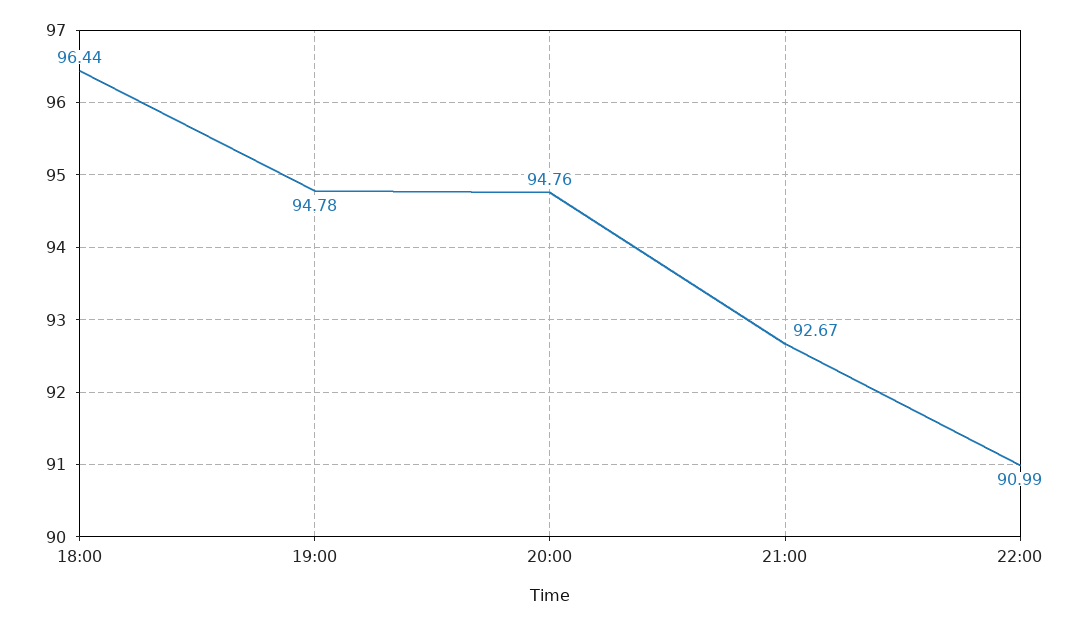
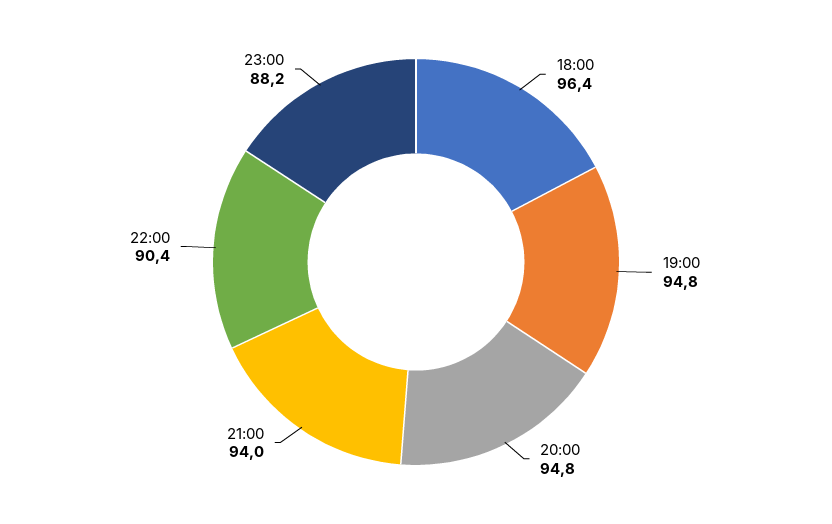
21:00: 92.67 -> 94
22:00: 90.99 -> 90.4
23:00: none -> 88.2

